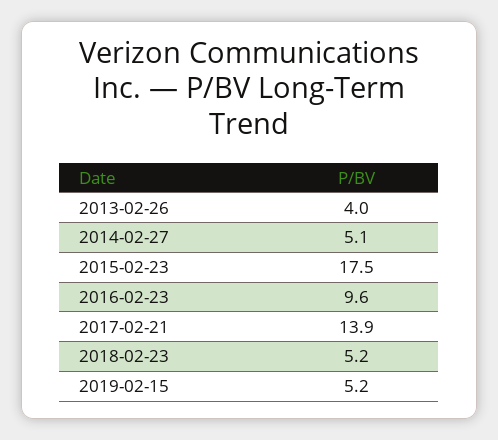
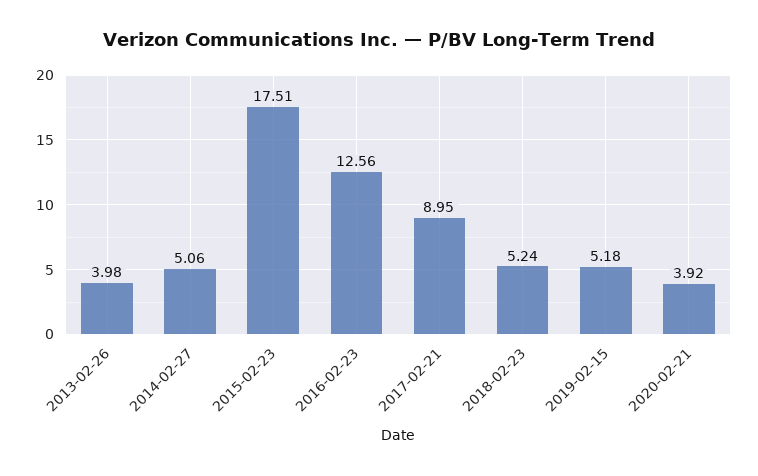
2016-02-23: 9.6 -> 12.56
2017-02-21: 13.9 -> 8.95
2020-02-21: none -> 3.92

